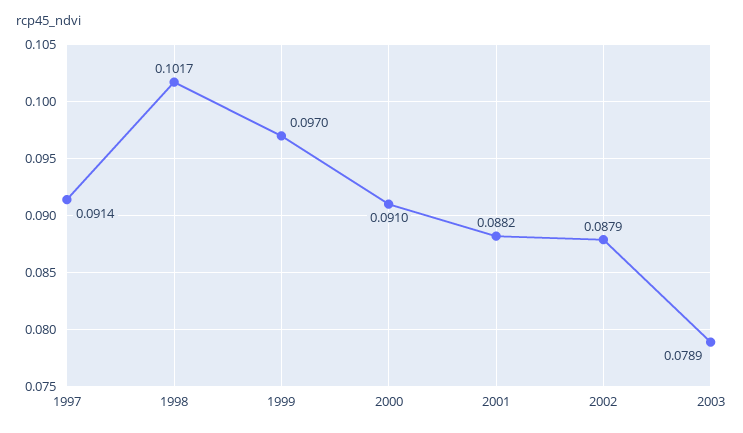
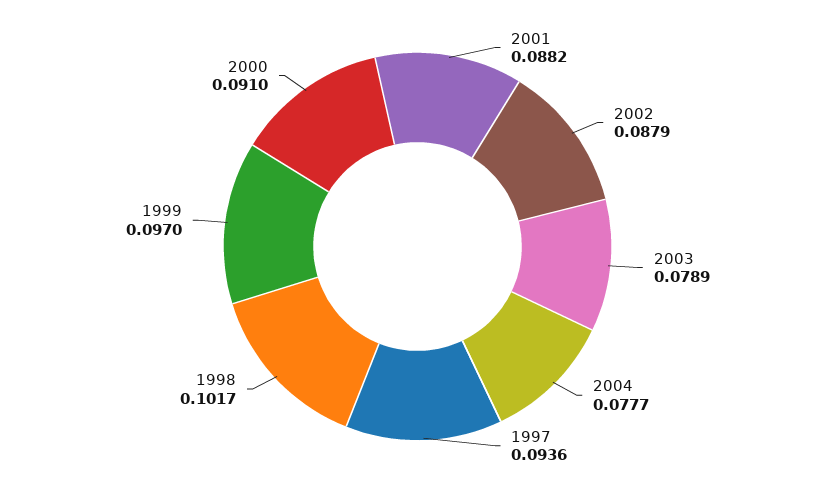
1997: 0.0914 -> 0.0936
2004: none -> 0.0777

